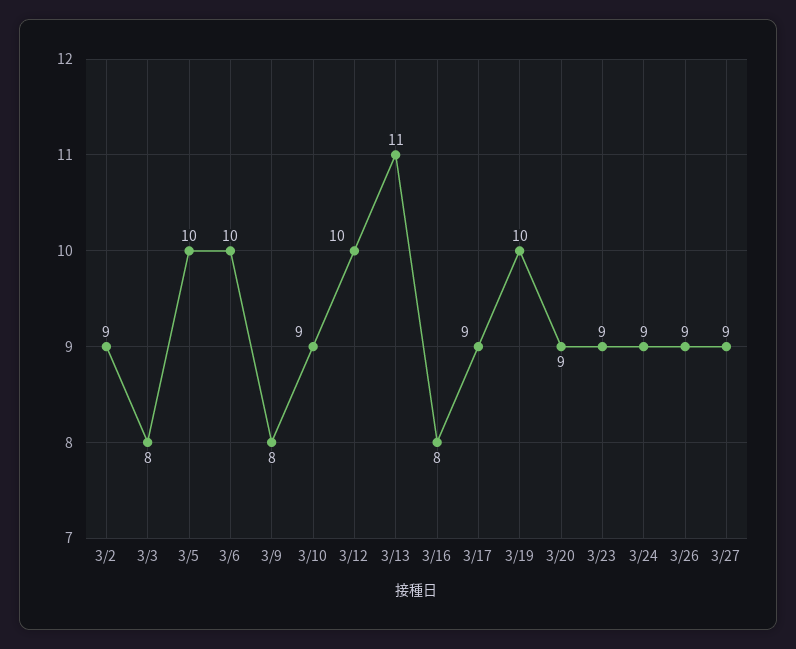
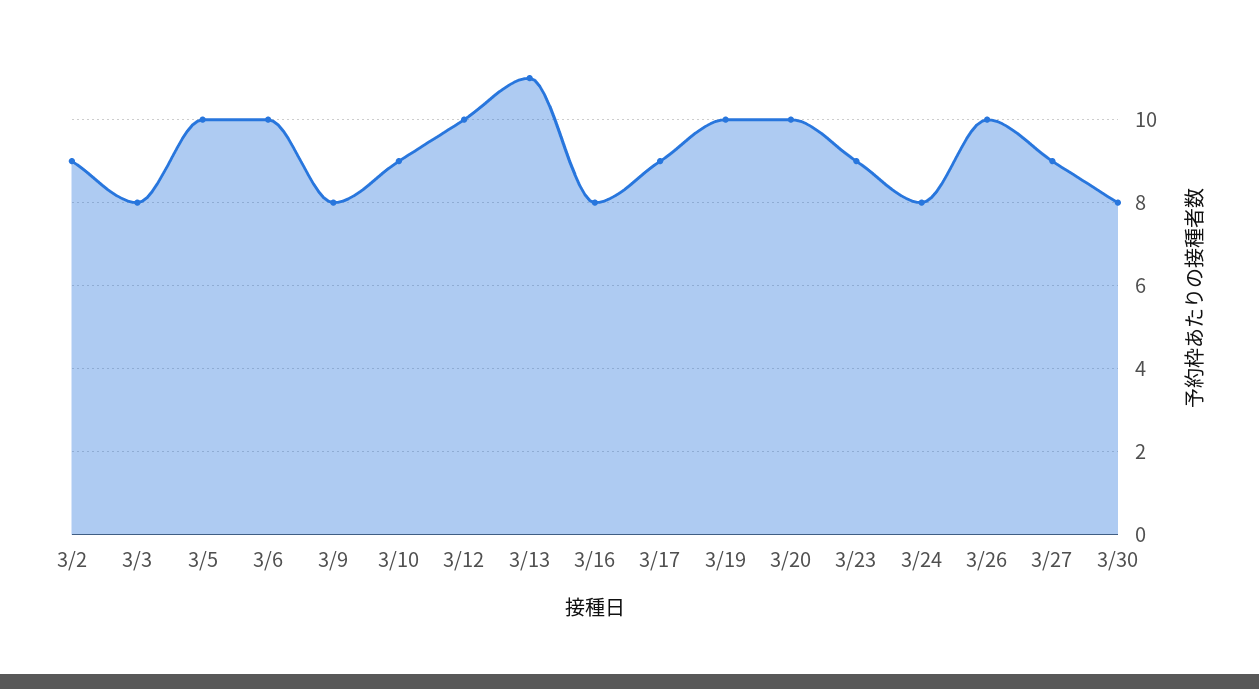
3/20: 9 -> 10
3/24: 9 -> 8
3/26: 9 -> 10
3/30: none -> 8

